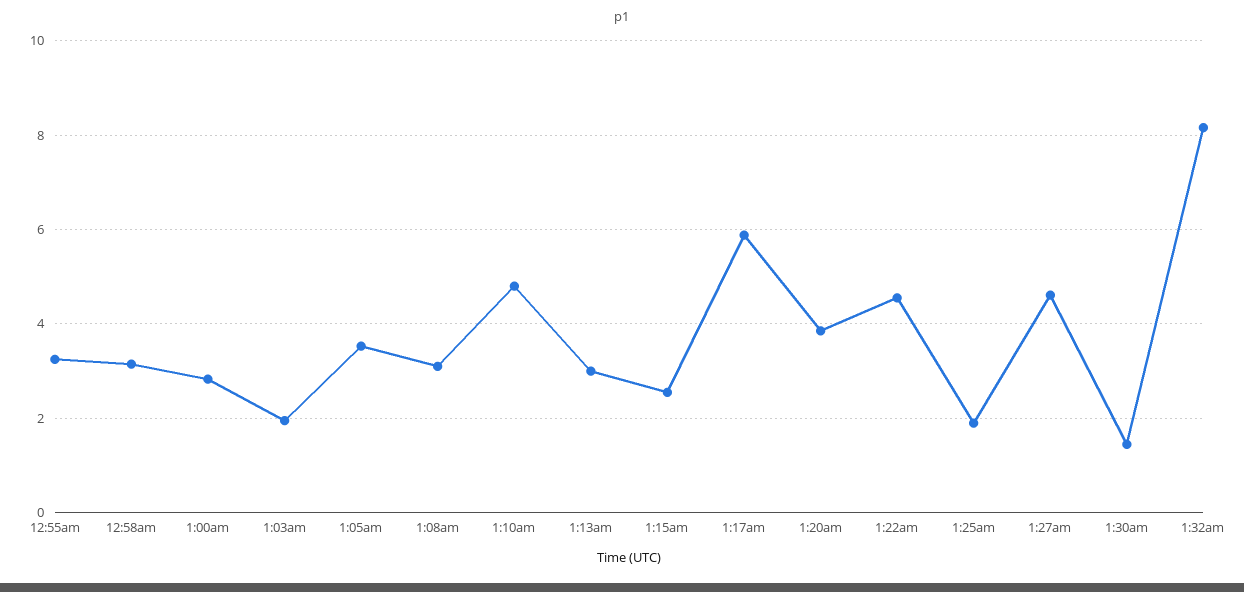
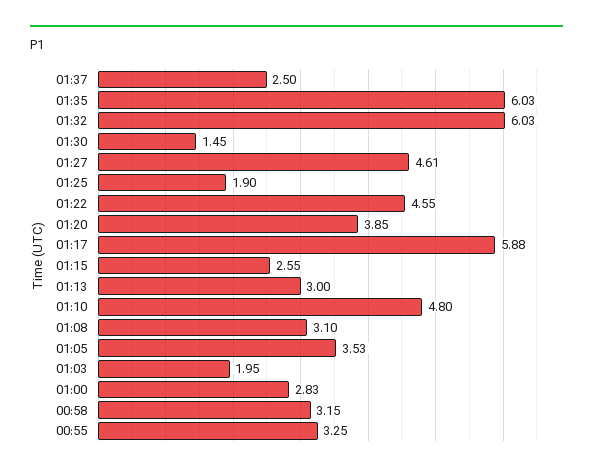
1:32am: 8.2 -> 6.03
01:37: none -> 2.5
01:35: none -> 6.03

